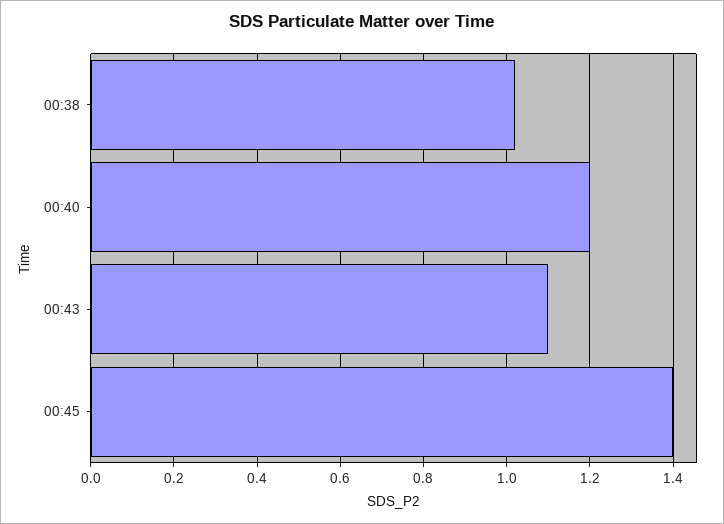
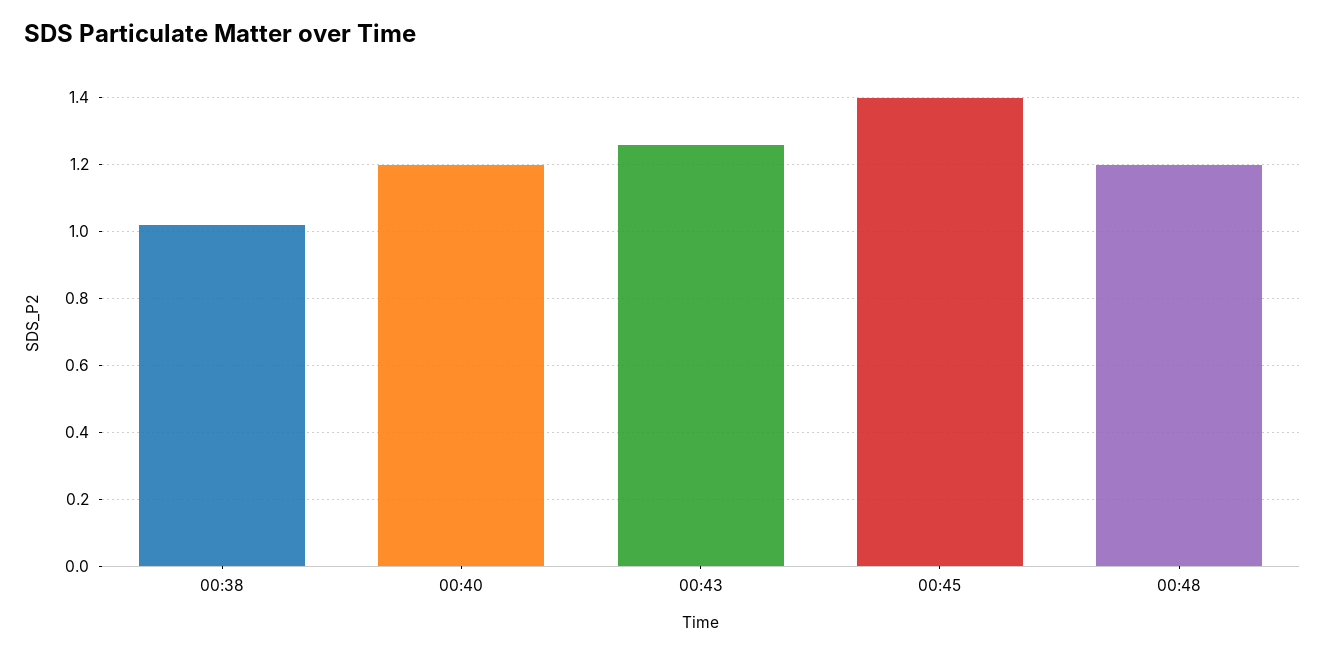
00:43: 1.1 -> 1.25
00:48: none -> 1.2

